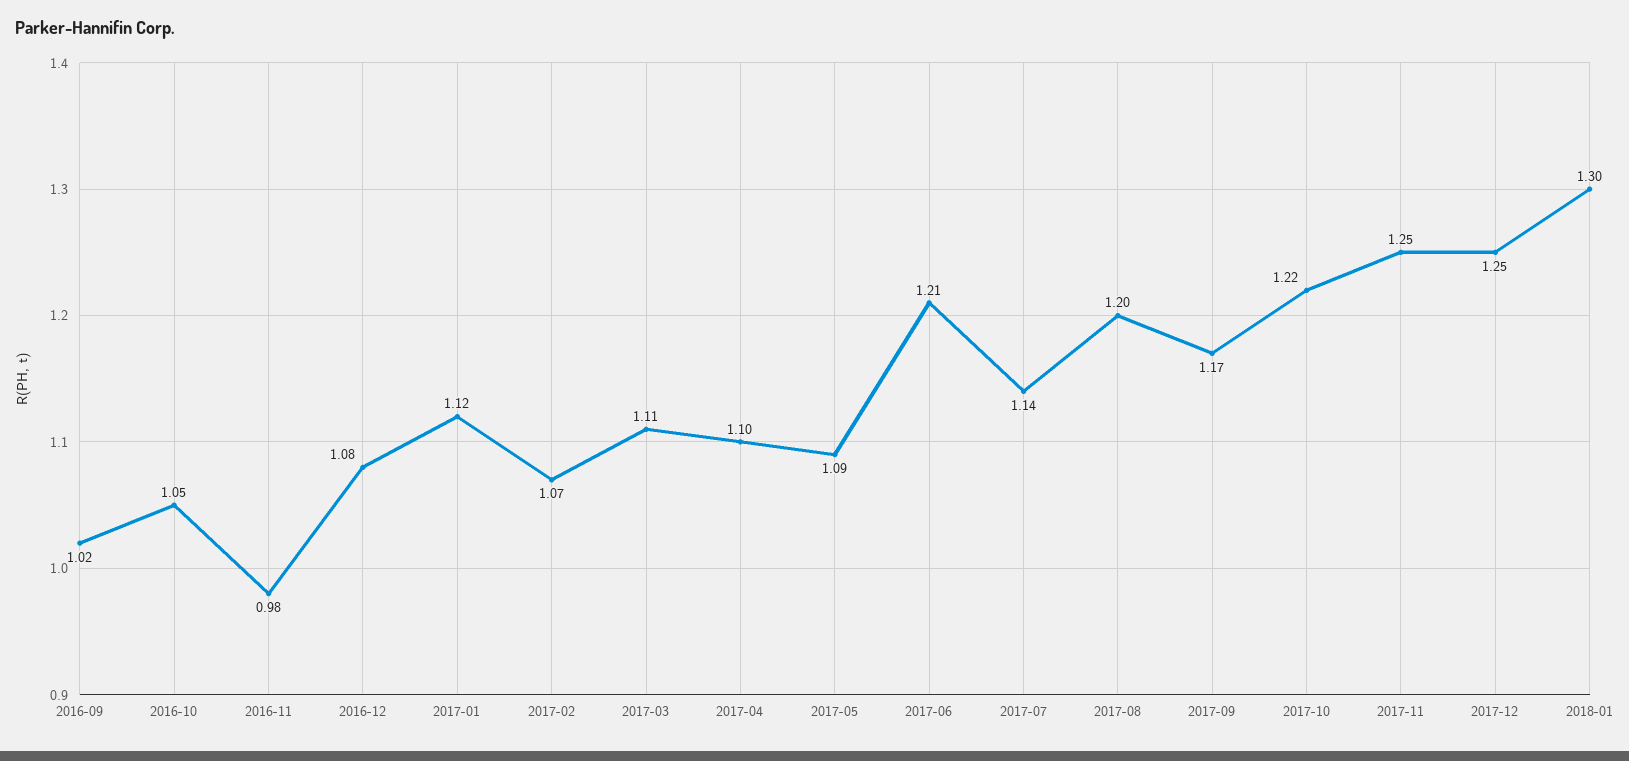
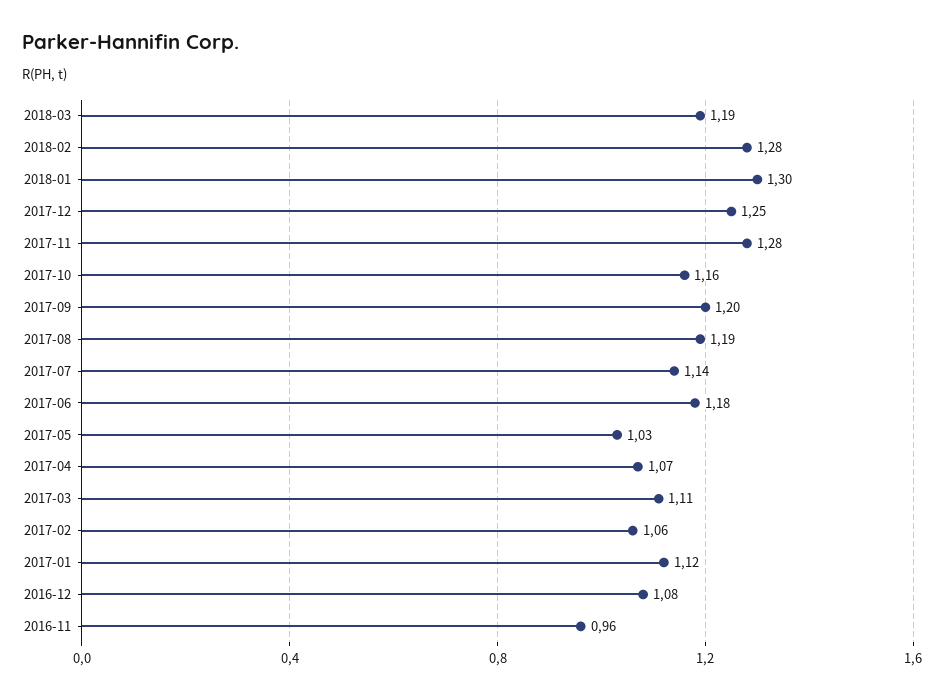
2016-09: 1.02 -> none
2016-10: 1.05 -> none
2016-11: 0.98 -> 0.96
2017-02: 1.07 -> 1.06
2017-04: 1.1 -> 1.07
2017-05: 1.09 -> 1.03
2017-06: 1.21 -> 1.18
2017-08: 1.2 -> 1.19
2017-09: 1.17 -> 1.2
2017-10: 1.22 -> 1.16
2017-11: 1.25 -> 1.28
2018-03: none -> 1.19
2018-02: none -> 1.28

